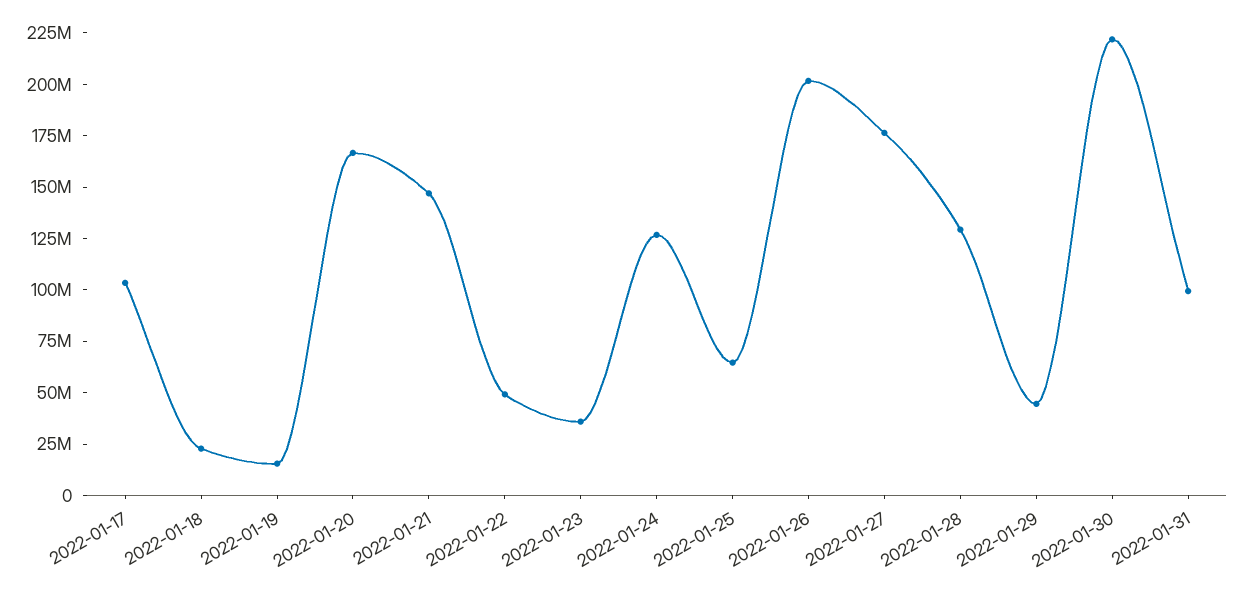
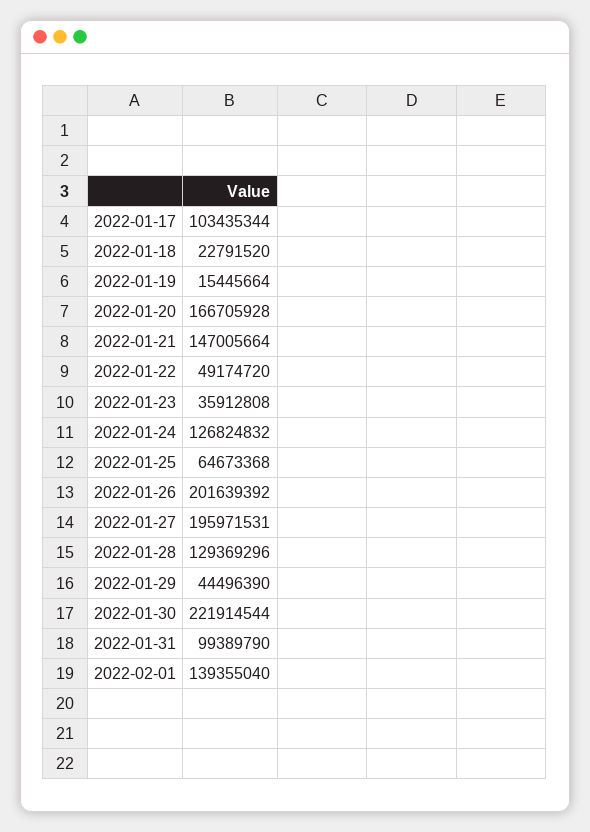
2022-01-27: 175000000 -> 195971531
2022-02-01: none -> 139355040

